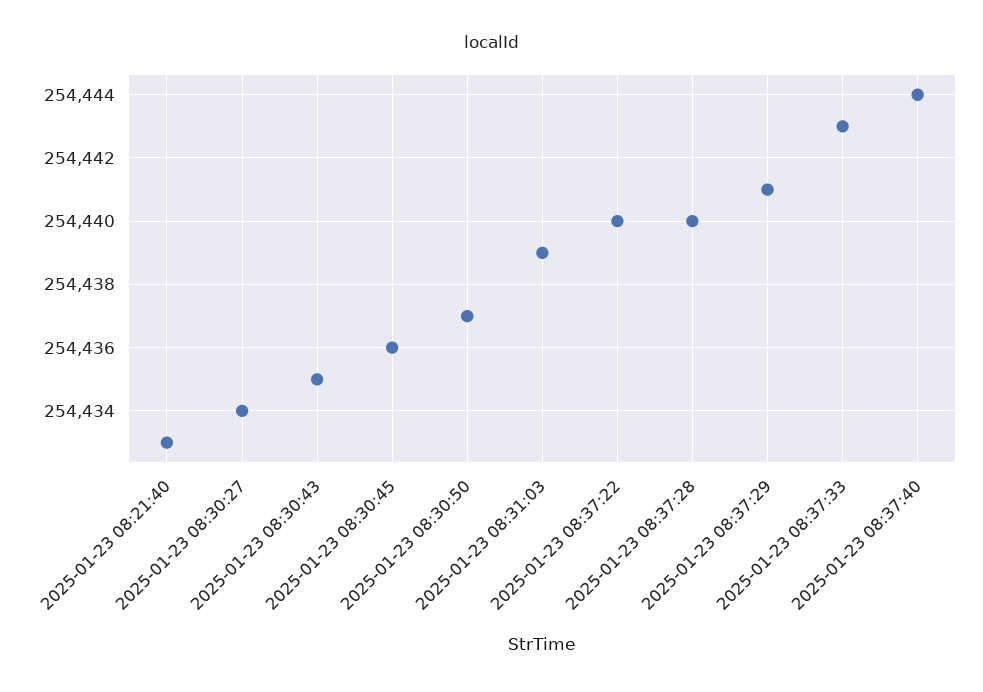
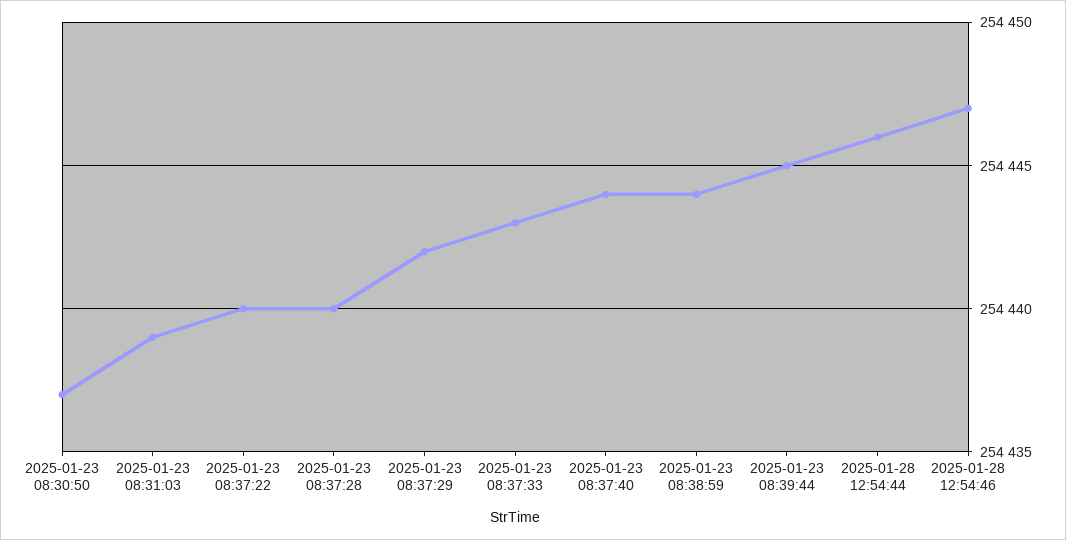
2025-01-23 08:21:40: 254433 -> none
2025-01-23 08:30:27: 254434 -> none
2025-01-23 08:30:43: 254435 -> none
2025-01-23 08:30:45: 254436 -> none
2025-01-23 08:37:29: 254441 -> 254442
2025-01-23 08:38:59: none -> 254444
2025-01-23 08:39:44: none -> 254445
2025-01-28 12:54:44: none -> 254446
2025-01-28 12:54:46: none -> 254447

